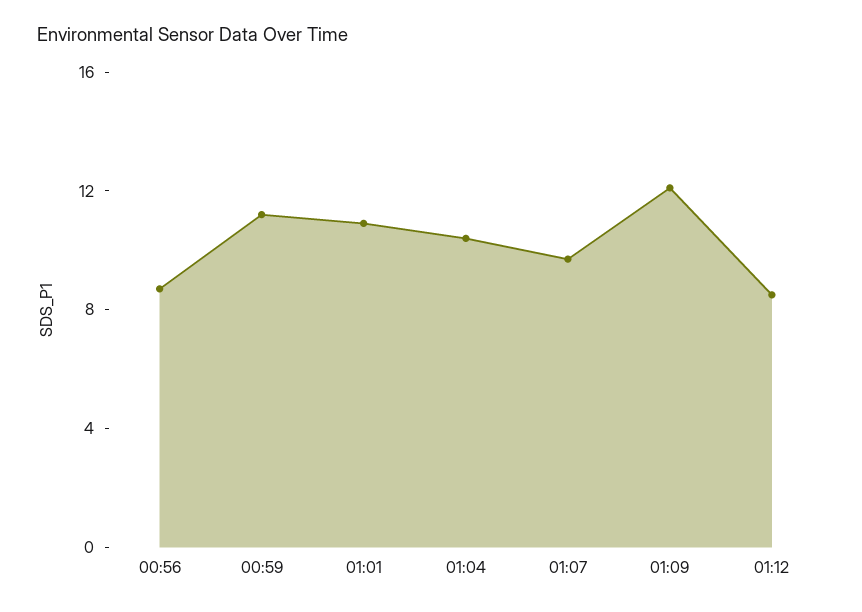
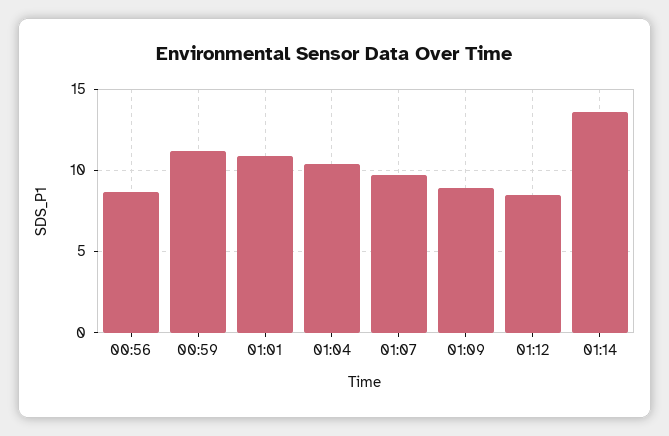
01:09: 12 -> 9
01:14: none -> 13.5

